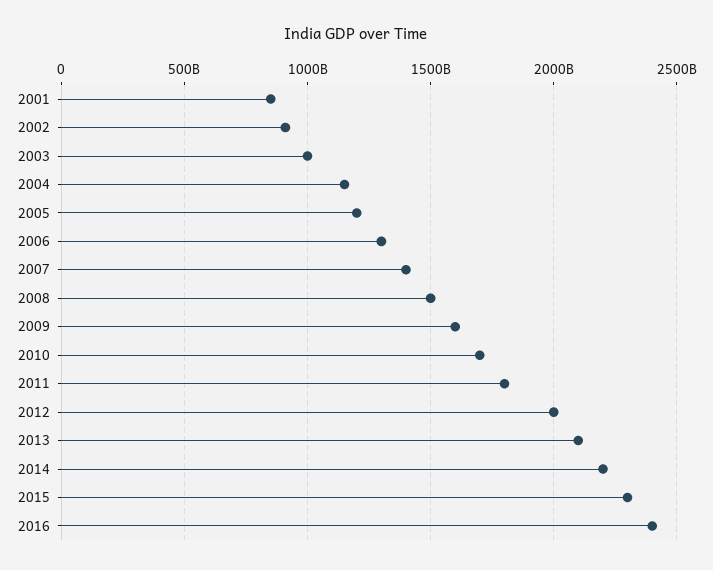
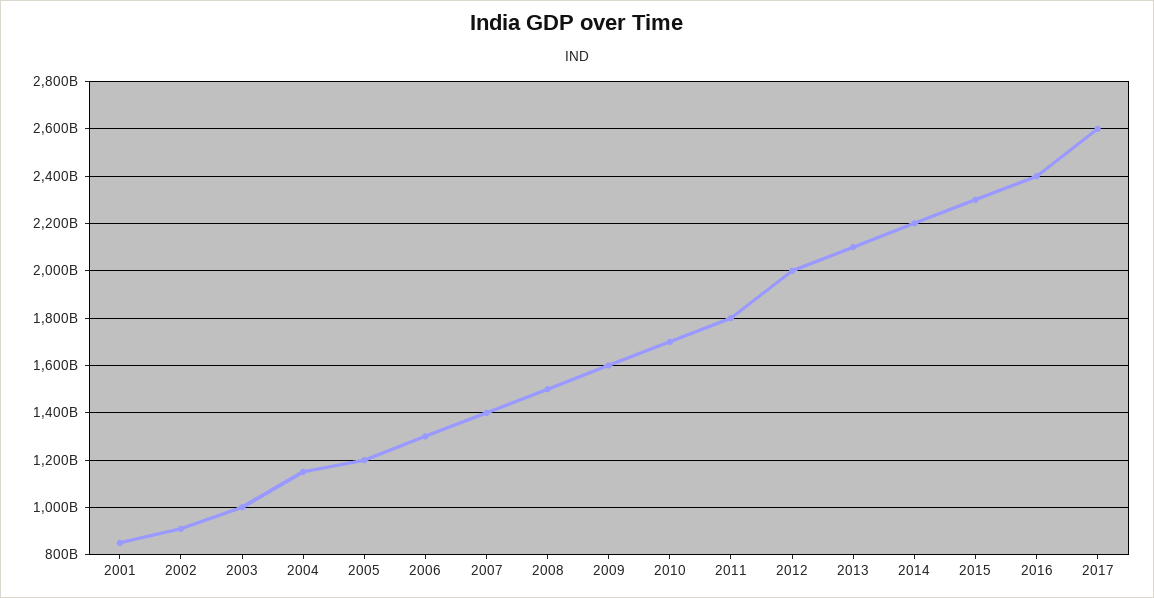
2017: none -> 2600000000000

